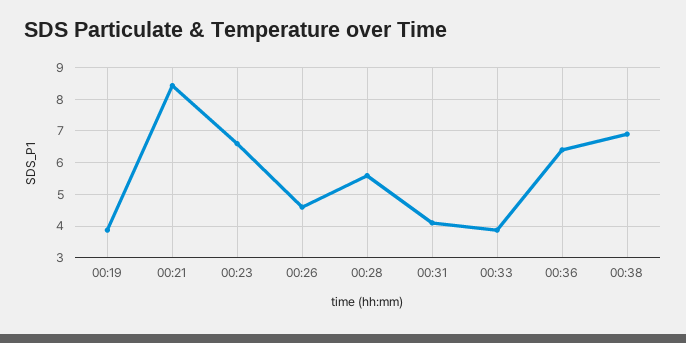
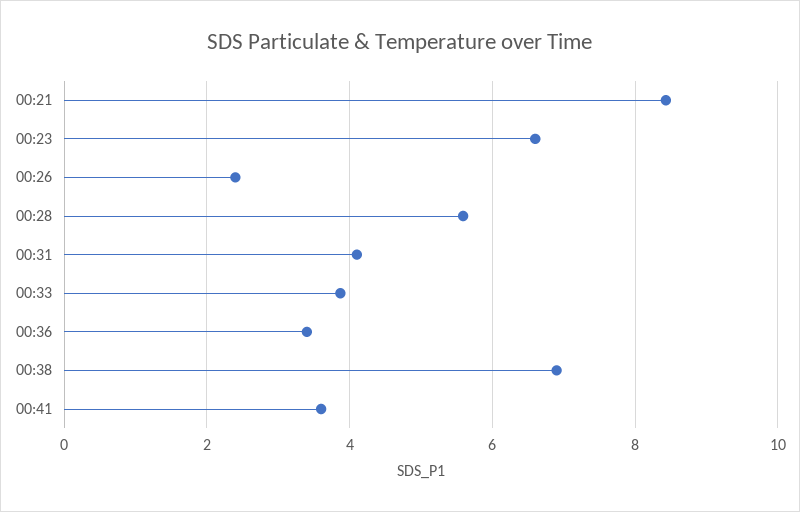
00:19: 3.8 -> none
00:26: 4.6 -> 2.4
00:36: 6.4 -> 3.4
00:41: none -> 3.6

